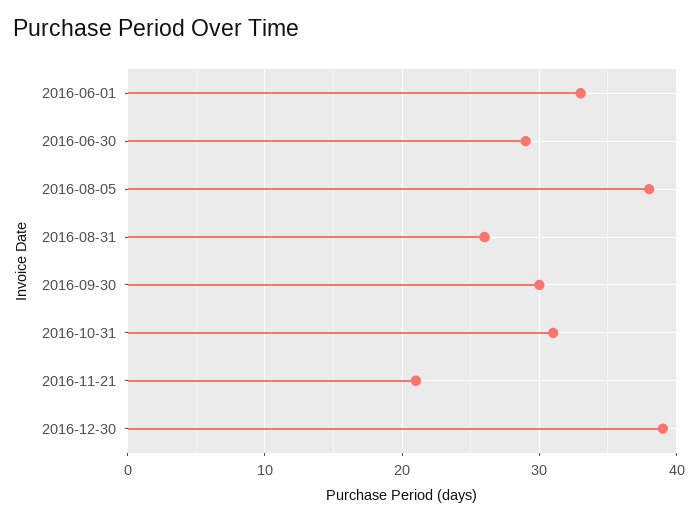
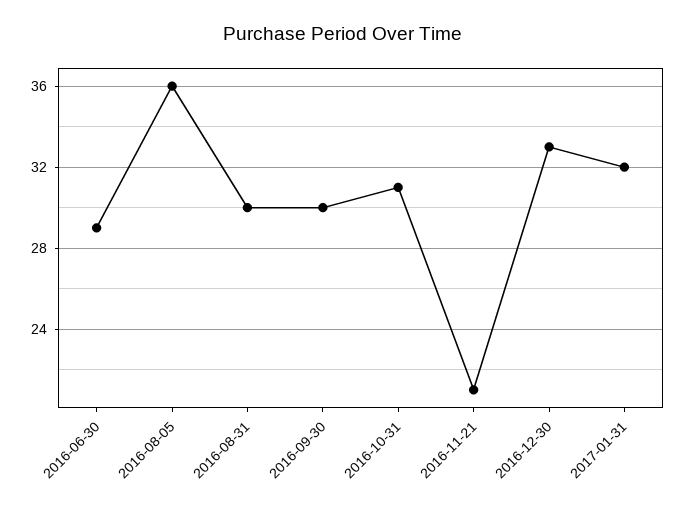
2016-06-01: 33 -> none
2016-08-05: 38 -> 36
2016-08-31: 26 -> 30
2016-12-30: 39 -> 33
2017-01-31: none -> 32

